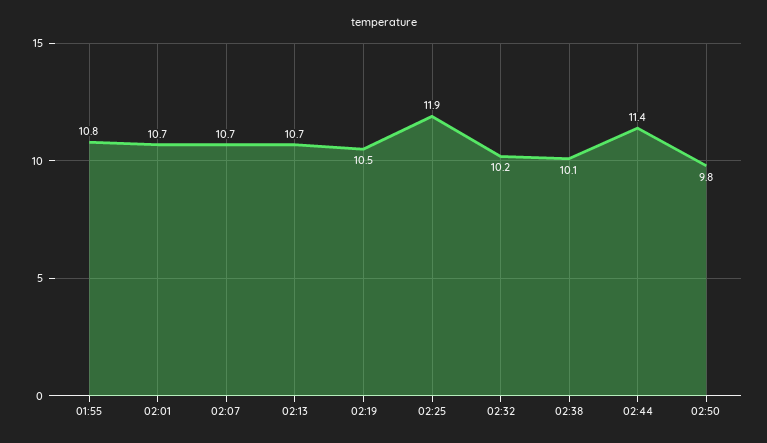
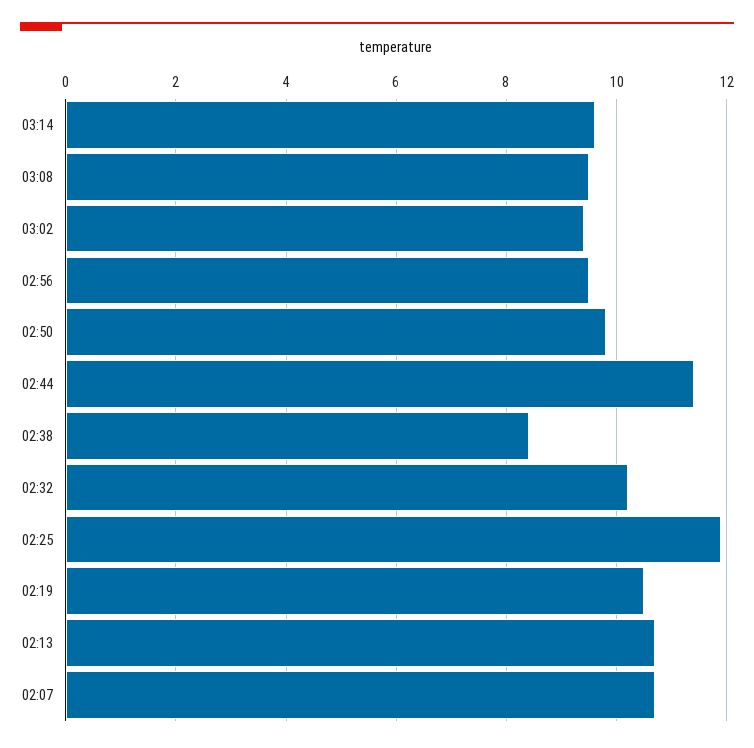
01:55: 10.8 -> none
02:01: 10.7 -> none
02:38: 10.1 -> 8.5
03:14: none -> 9.5
03:08: none -> 9.5
03:02: none -> 9.5
02:56: none -> 9.5

